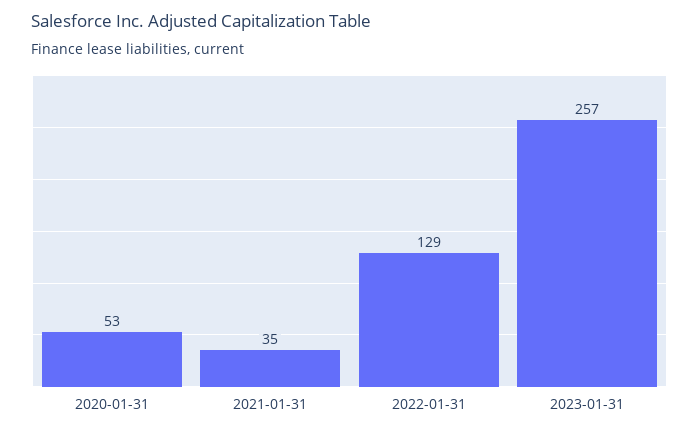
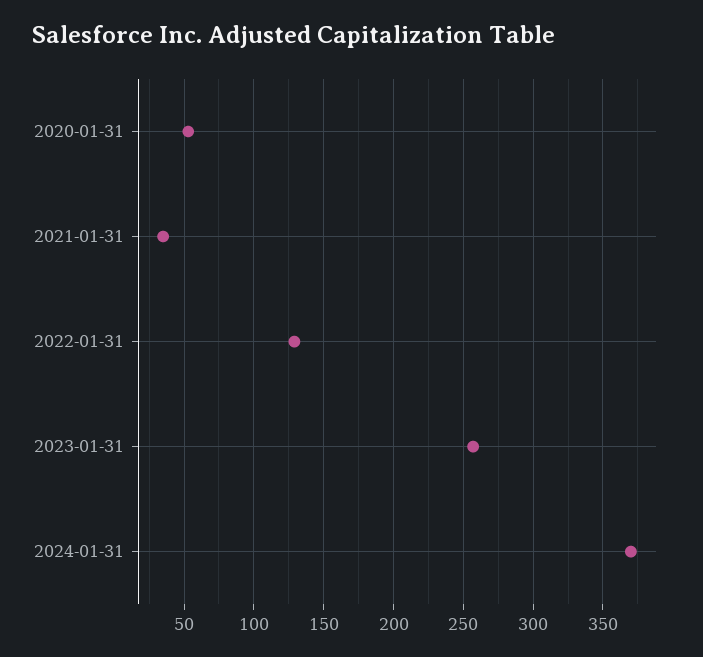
2024-01-31: none -> 370

